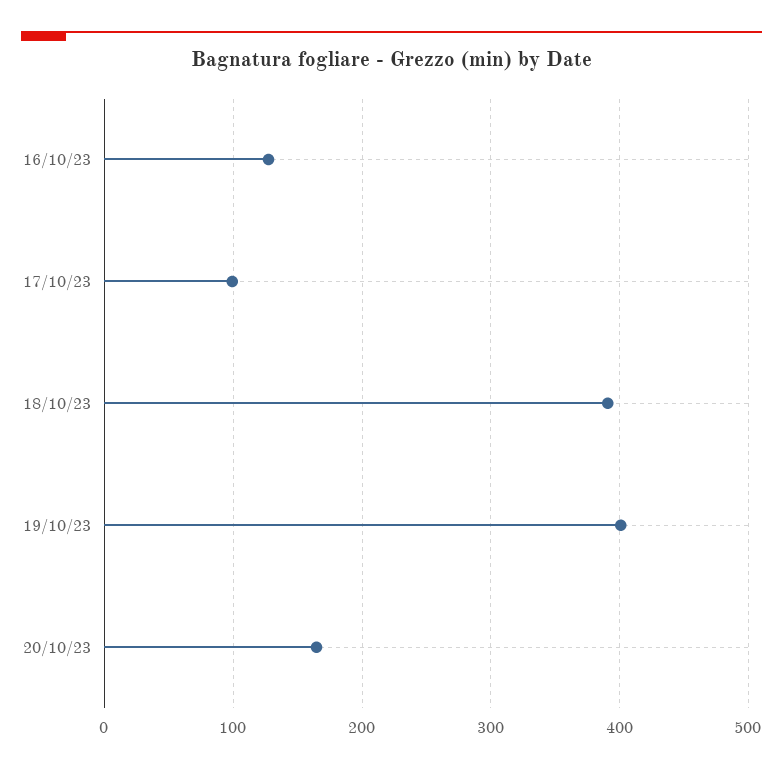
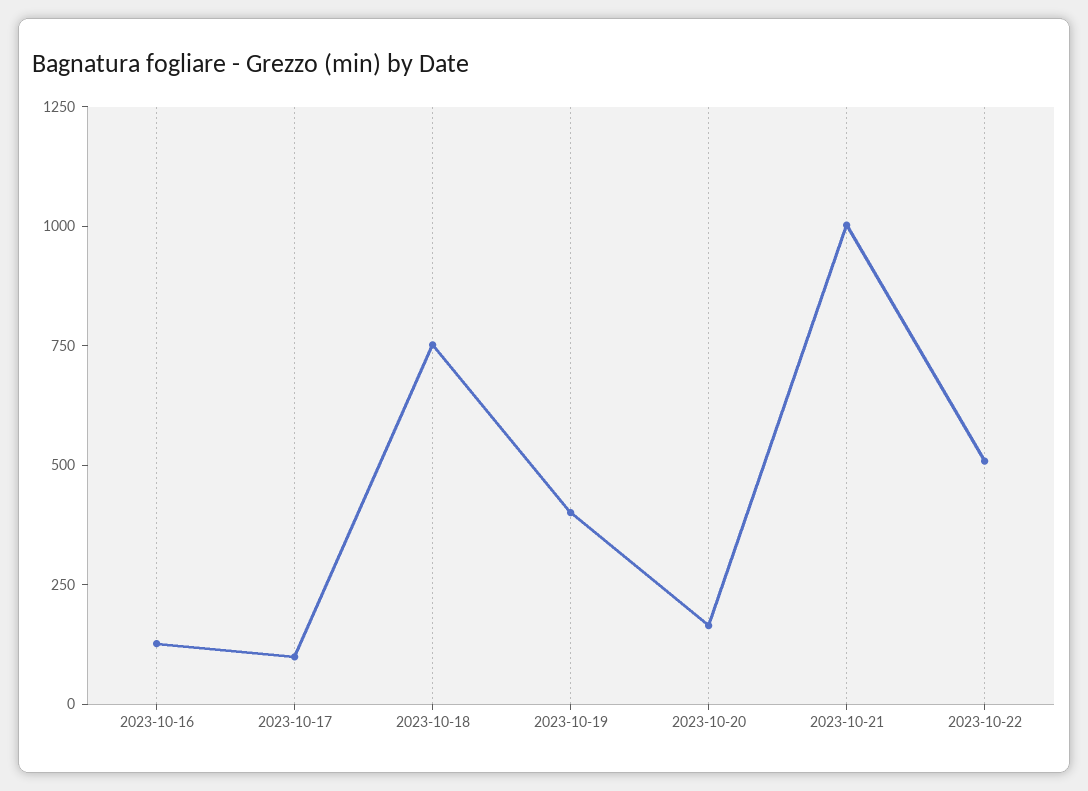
18/10/23: 390 -> 750
2023-10-21: none -> 1000
2023-10-22: none -> 500

